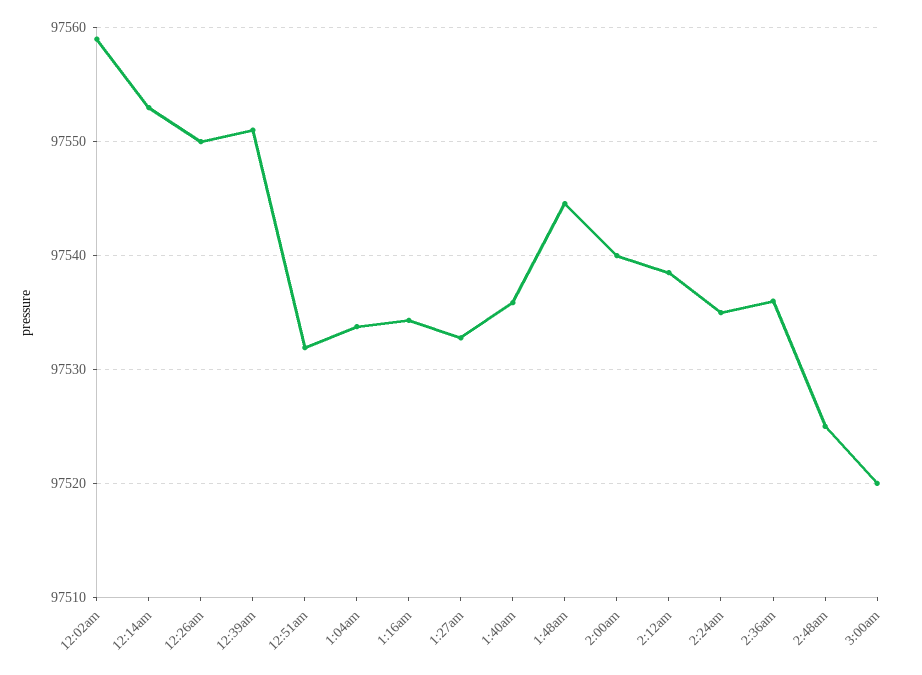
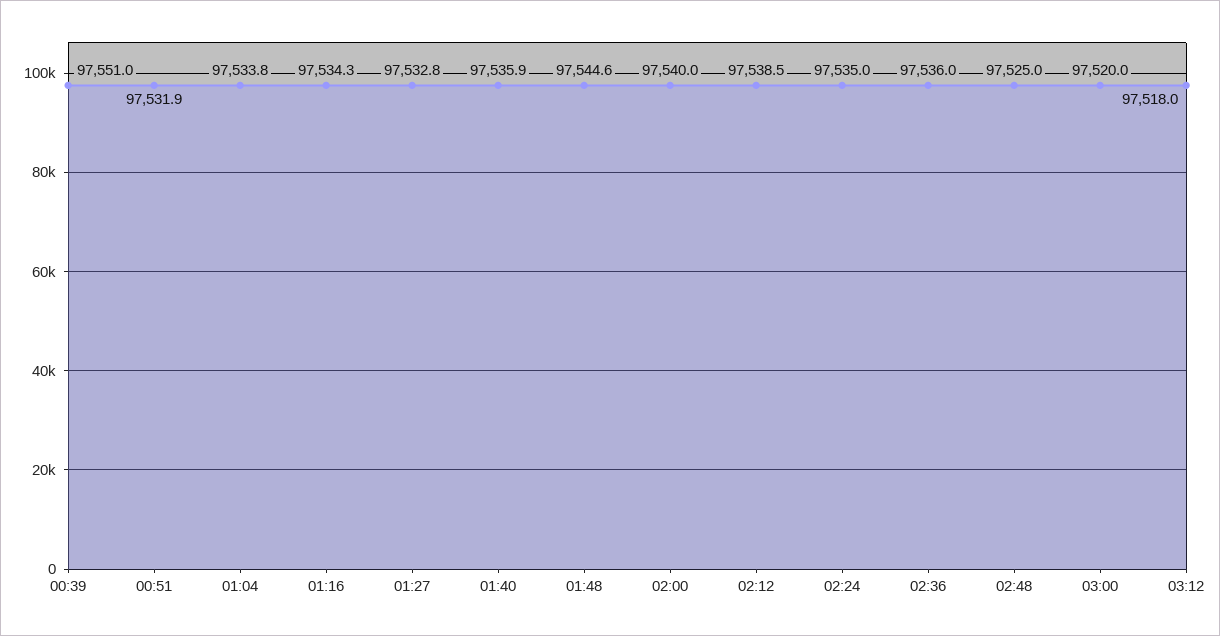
12:02am: 97559 -> none
12:14am: 97553 -> none
12:26am: 97550 -> none
03:12: none -> 97518

